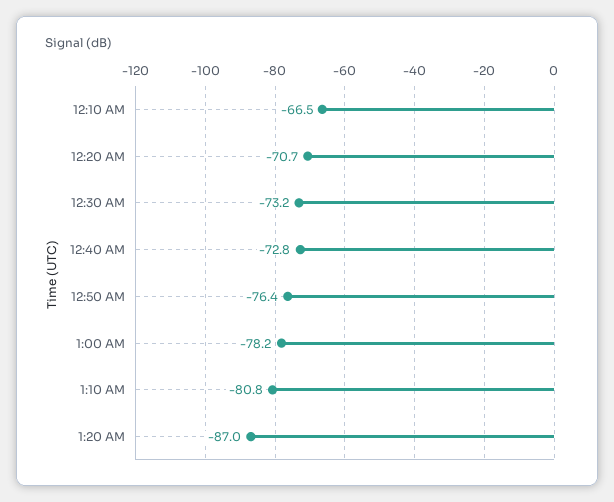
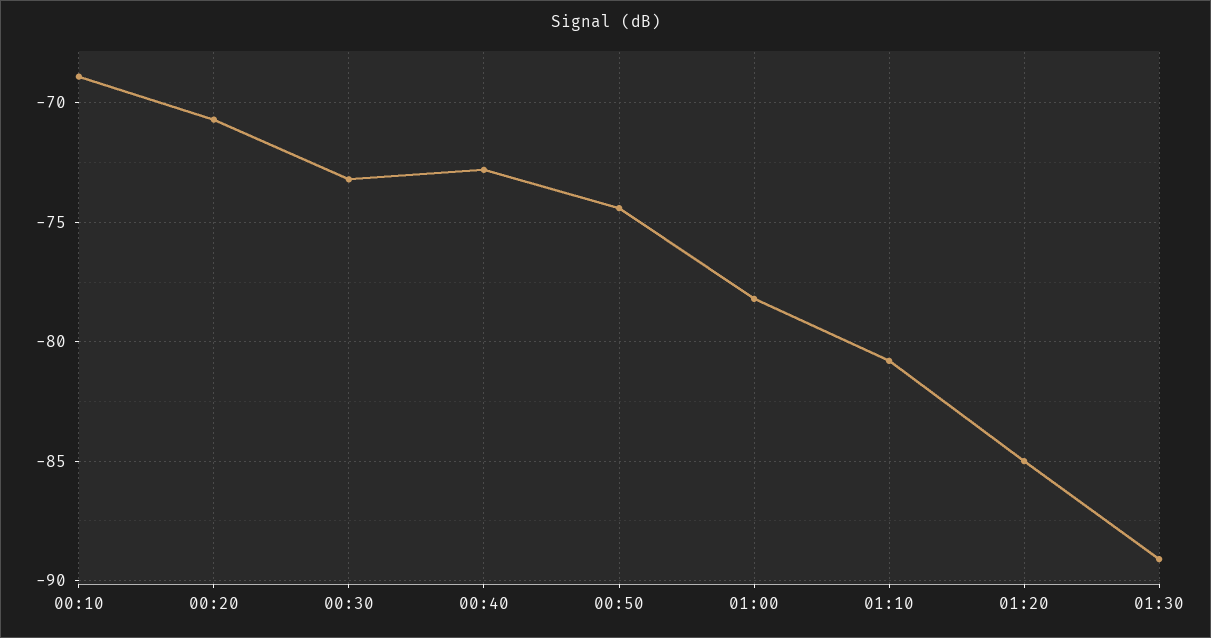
12:10 AM: -66.5 -> -69
12:50 AM: -76.4 -> -74.5
1:20 AM: -87 -> -85
01:30: none -> -89

